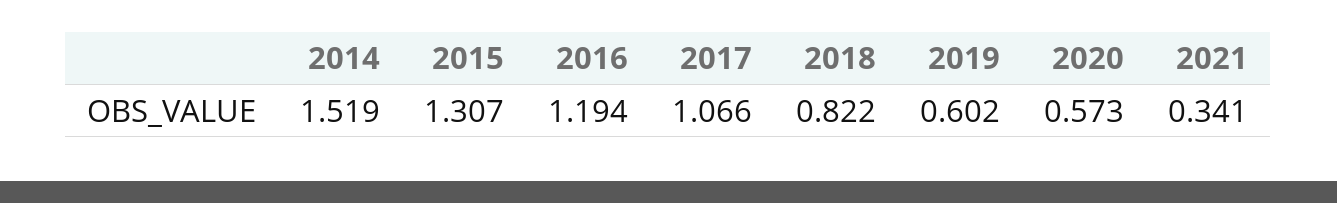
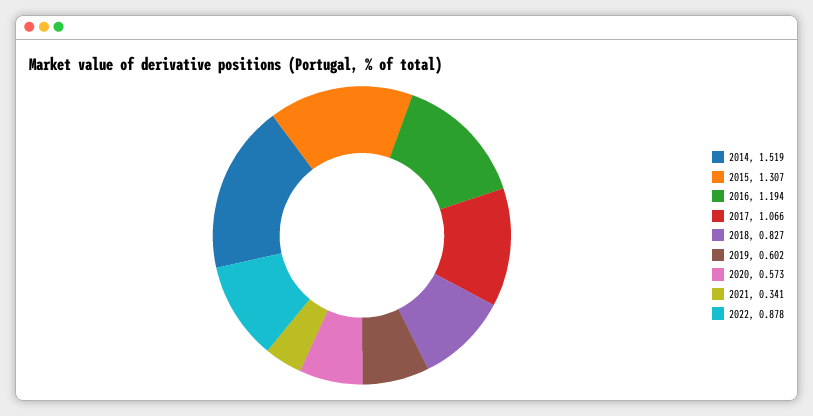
2018: 0.822 -> 0.827
2022: none -> 0.878

